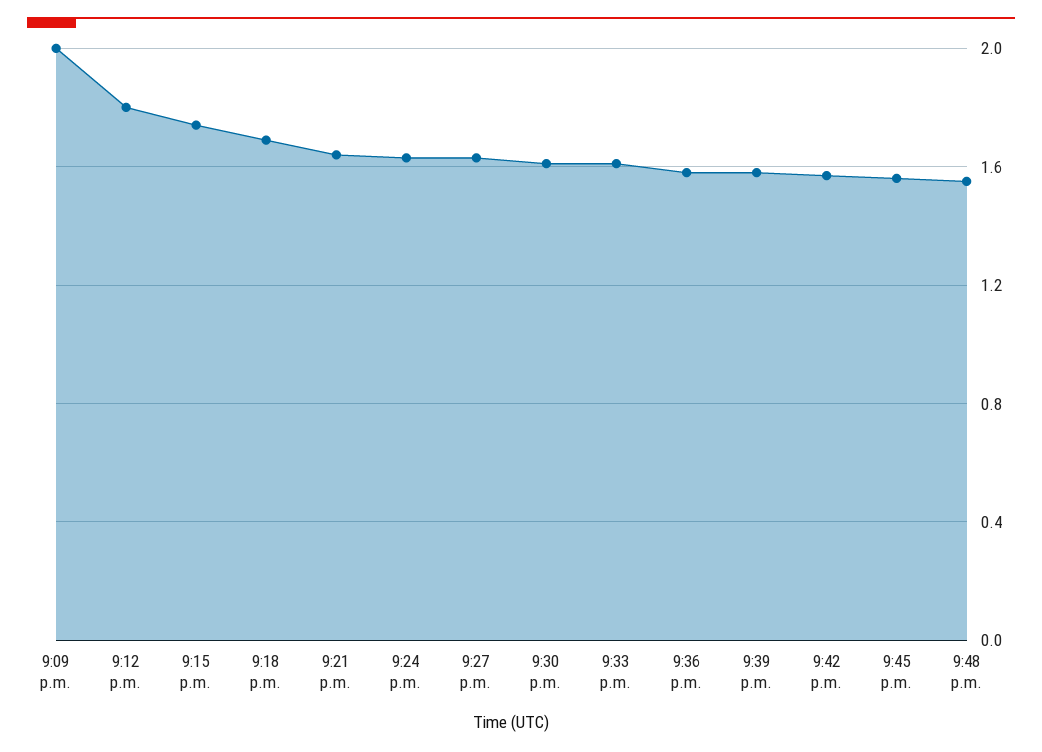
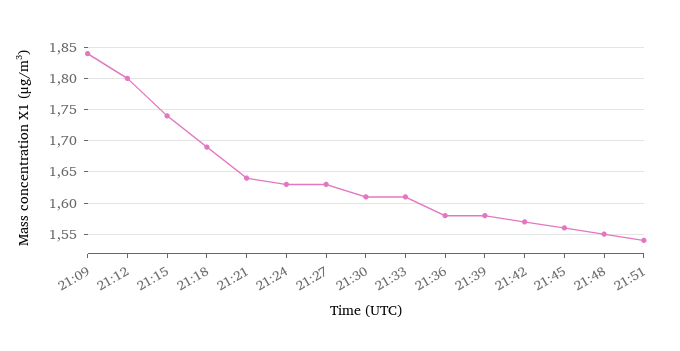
9:09 p.m.: 2 -> 1.84
21:51: none -> 1.54

